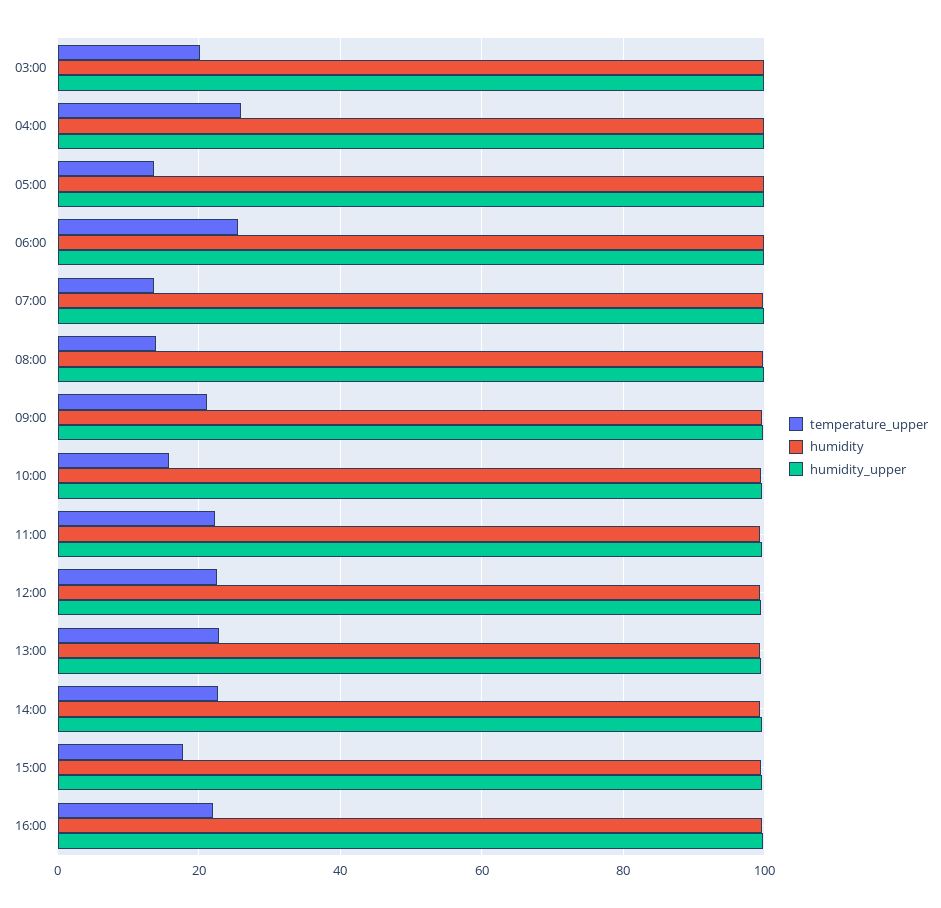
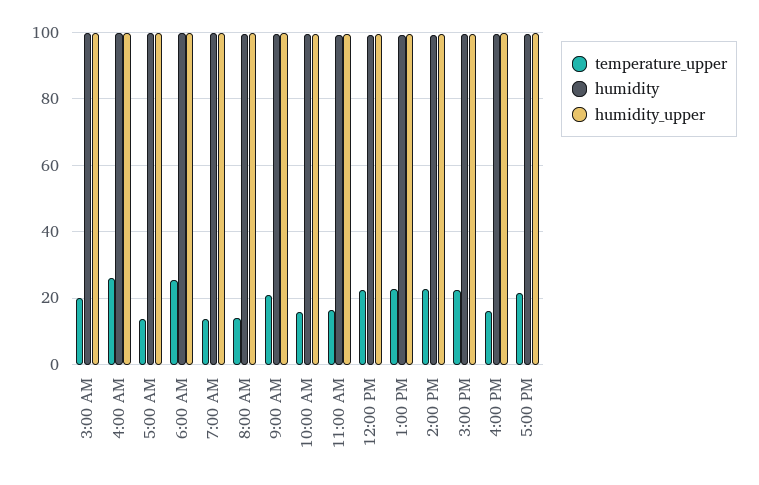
temperature_upper, 11:00: 22 -> 16
temperature_upper, 15:00: 18 -> 22
temperature_upper, 16:00: 22 -> 16
temperature_upper, 5:00 PM: none -> 22
humidity, 5:00 PM: none -> 100
humidity_upper, 5:00 PM: none -> 100

